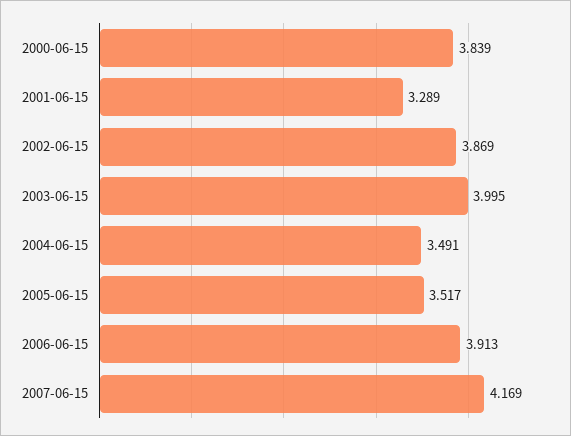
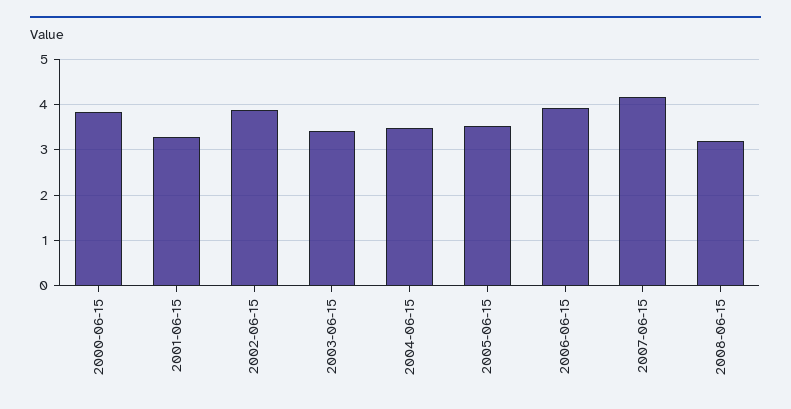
2003-06-15: 3.995 -> 3.4
2008-06-15: none -> 3.2

